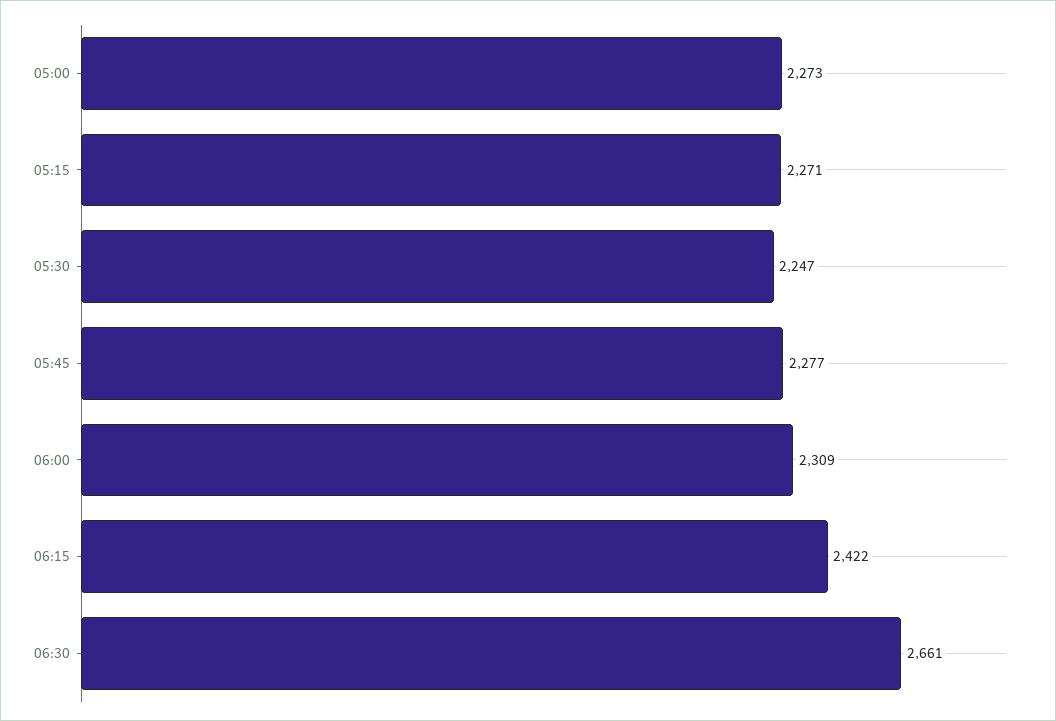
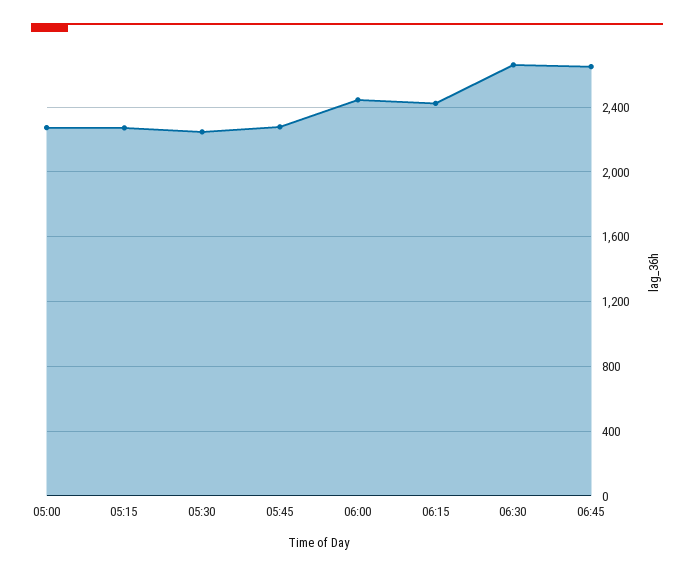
06:00: 2309 -> 2450
06:45: none -> 2650

